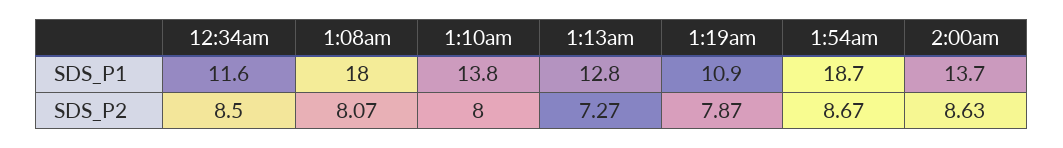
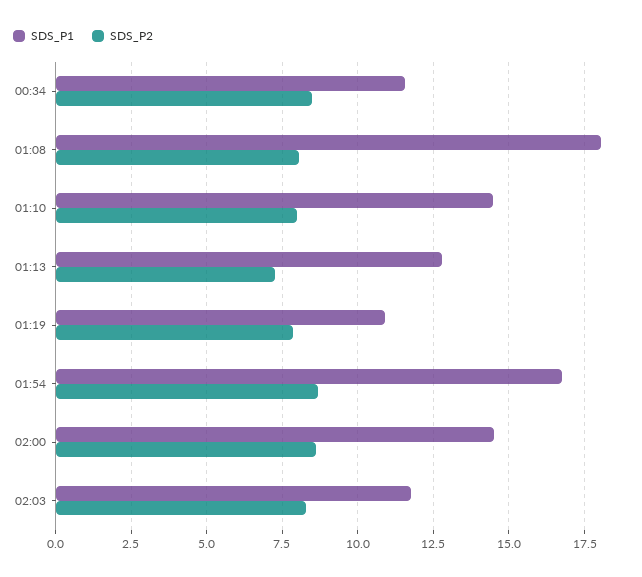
SDS_P1, 1:10am: 13.8 -> 14.5
SDS_P1, 1:54am: 18.7 -> 16.75
SDS_P1, 2:00am: 13.7 -> 14.5
SDS_P1, 02:03: none -> 11.75
SDS_P2, 02:03: none -> 8.25

